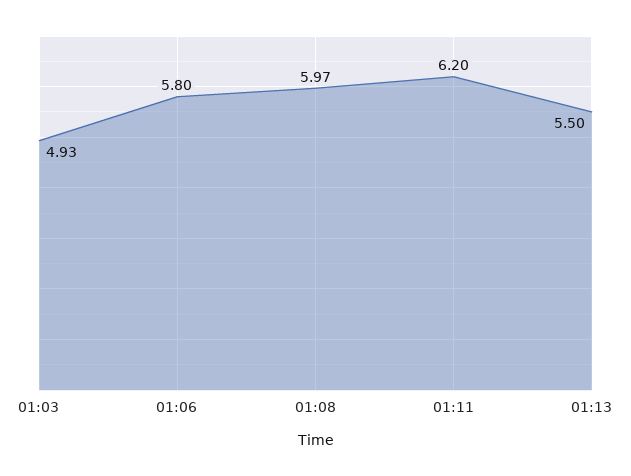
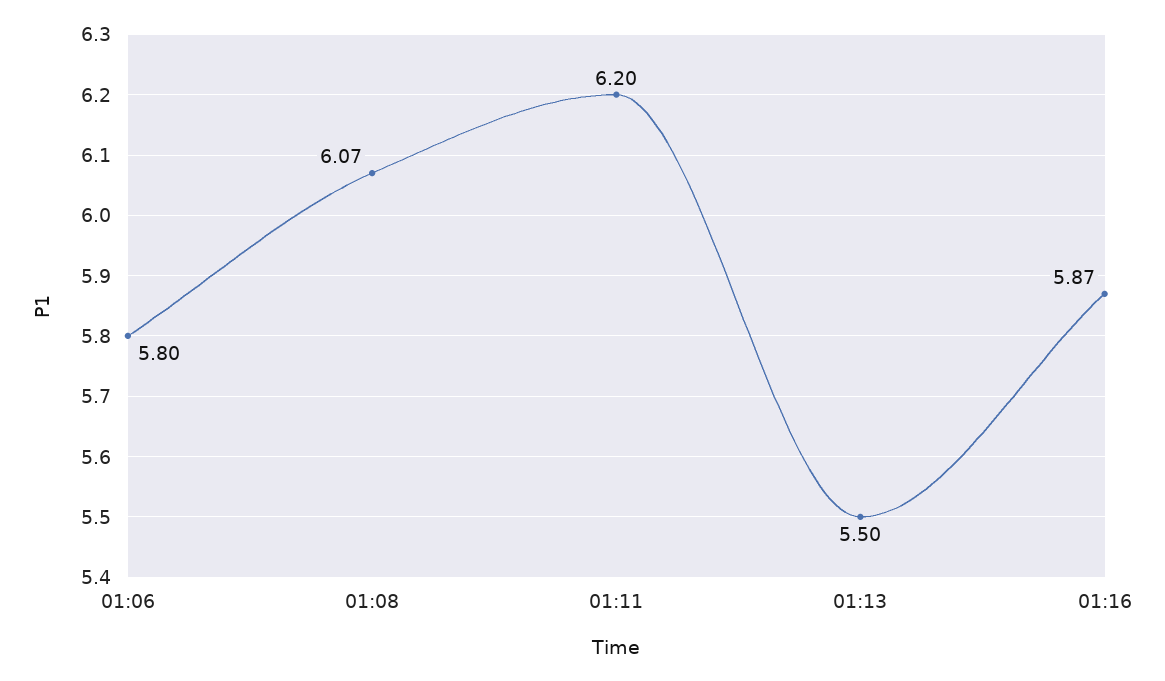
01:03: 4.93 -> none
01:08: 5.97 -> 6.07
01:16: none -> 5.87

